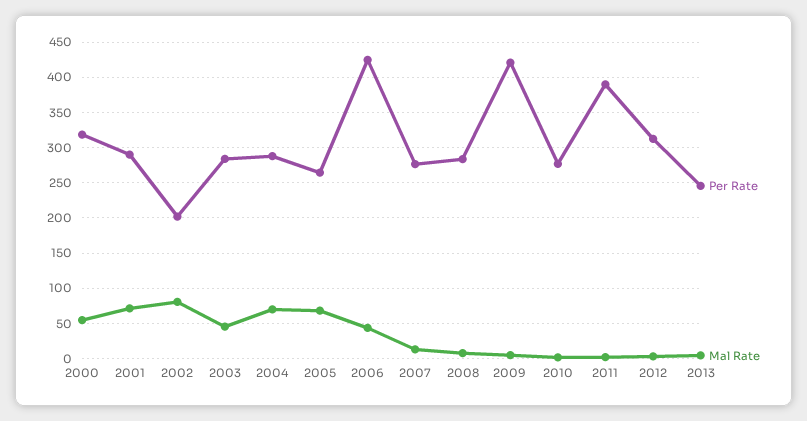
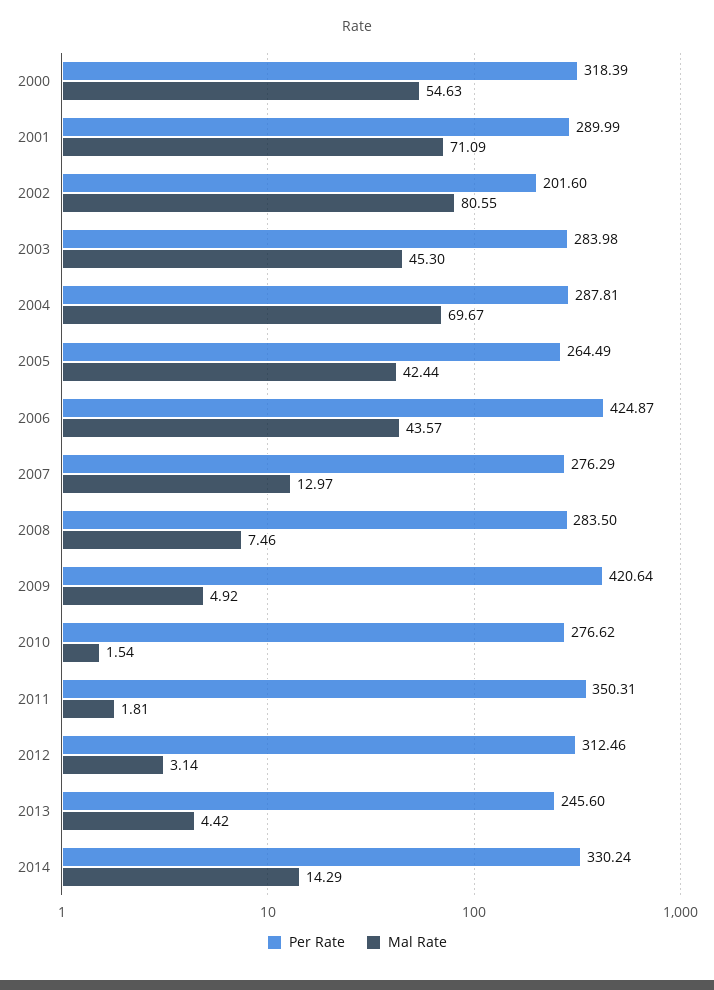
Mal Rate, 2005: 70 -> 42.44
Per Rate, 2011: 390 -> 350.31
Per Rate, 2014: none -> 330.24
Mal Rate, 2014: none -> 14.29

